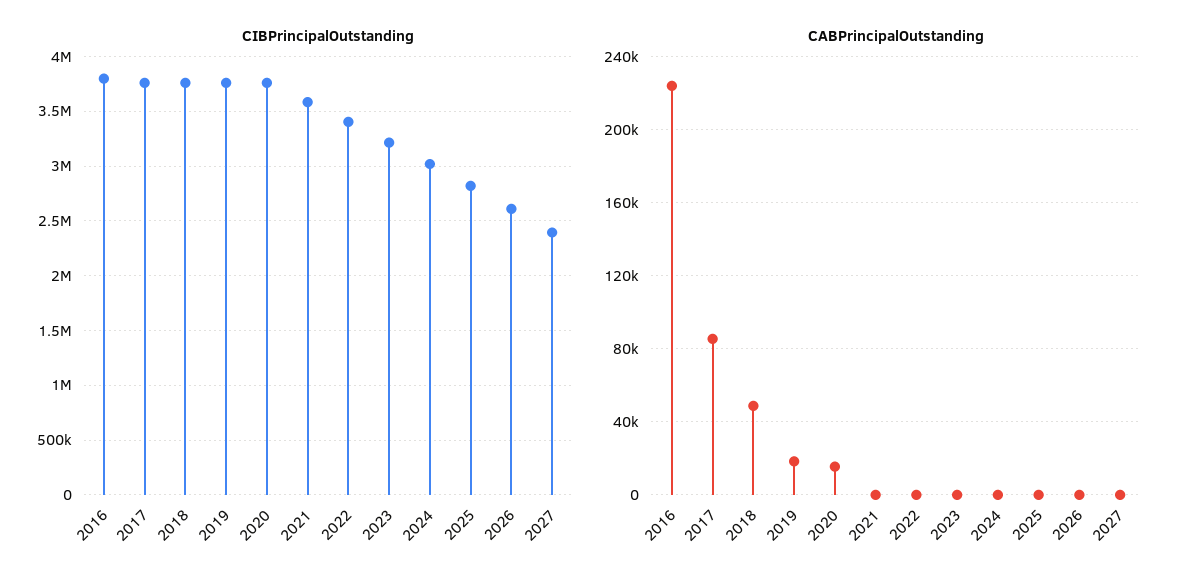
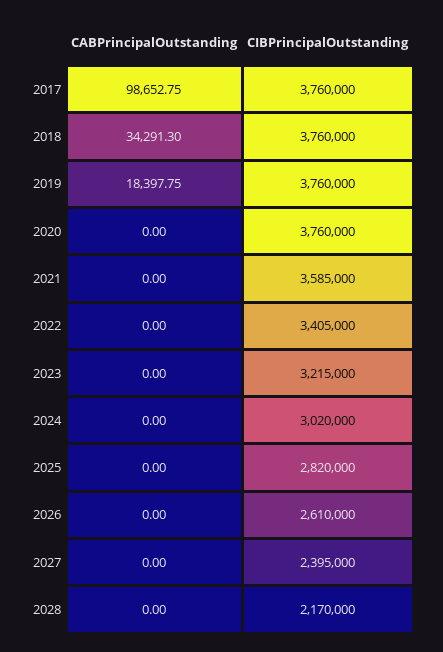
CIBPrincipalOutstanding, 2016: 3800000 -> none
CABPrincipalOutstanding, 2016: 225000 -> none
CABPrincipalOutstanding, 2017: 85000 -> 98652.75
CABPrincipalOutstanding, 2018: 50000 -> 34291.3
CABPrincipalOutstanding, 2020: 15000 -> 0
CABPrincipalOutstanding, 2028: none -> 0
CIBPrincipalOutstanding, 2028: none -> 2170000

